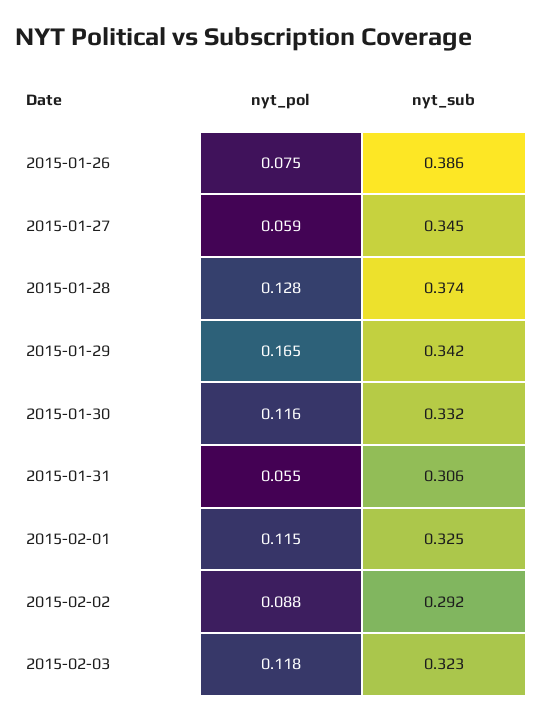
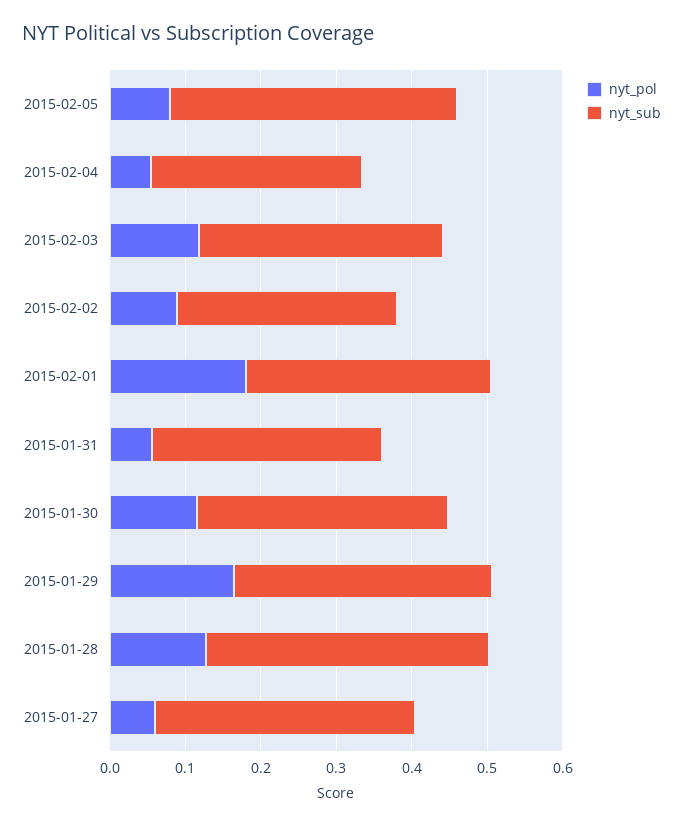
nyt_pol, 2015-01-26: 0.075 -> none
nyt_sub, 2015-01-26: 0.386 -> none
nyt_pol, 2015-02-01: 0.115 -> 0.18
nyt_pol, 2015-02-05: none -> 0.08
nyt_sub, 2015-02-05: none -> 0.38
nyt_pol, 2015-02-04: none -> 0.06
nyt_sub, 2015-02-04: none -> 0.28

